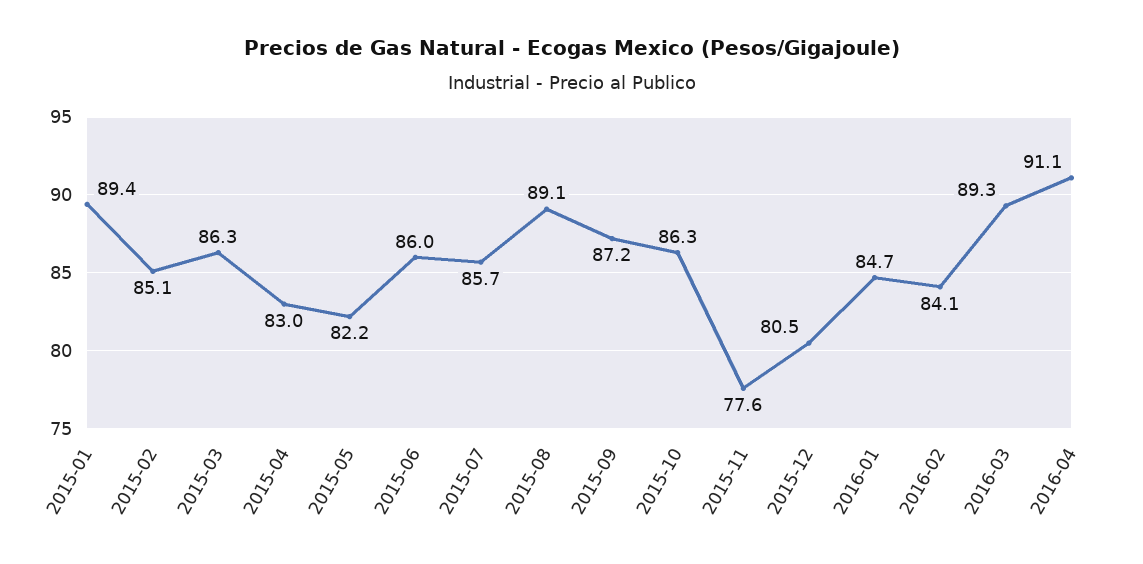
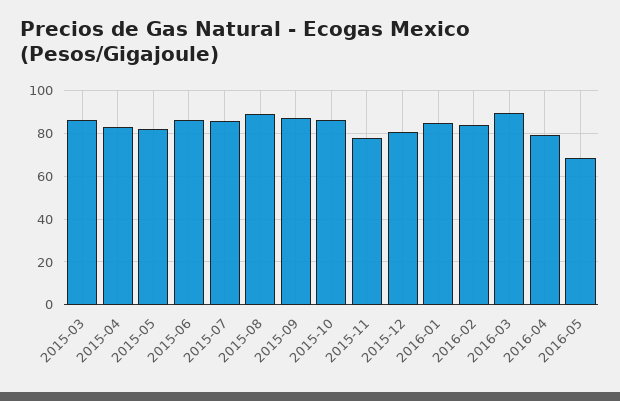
2015-01: 89.4 -> none
2015-02: 85.1 -> none
2016-04: 91.1 -> 80
2016-05: none -> 70

